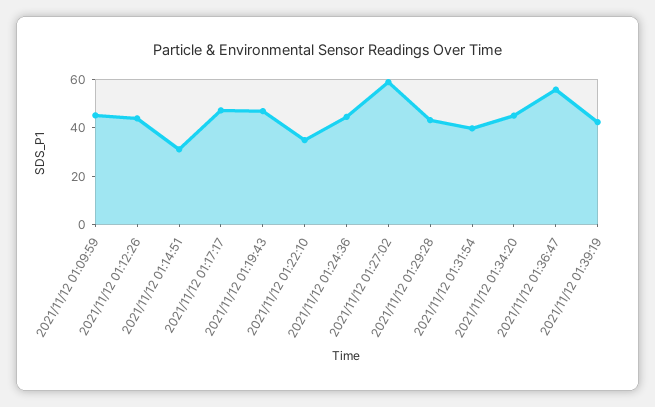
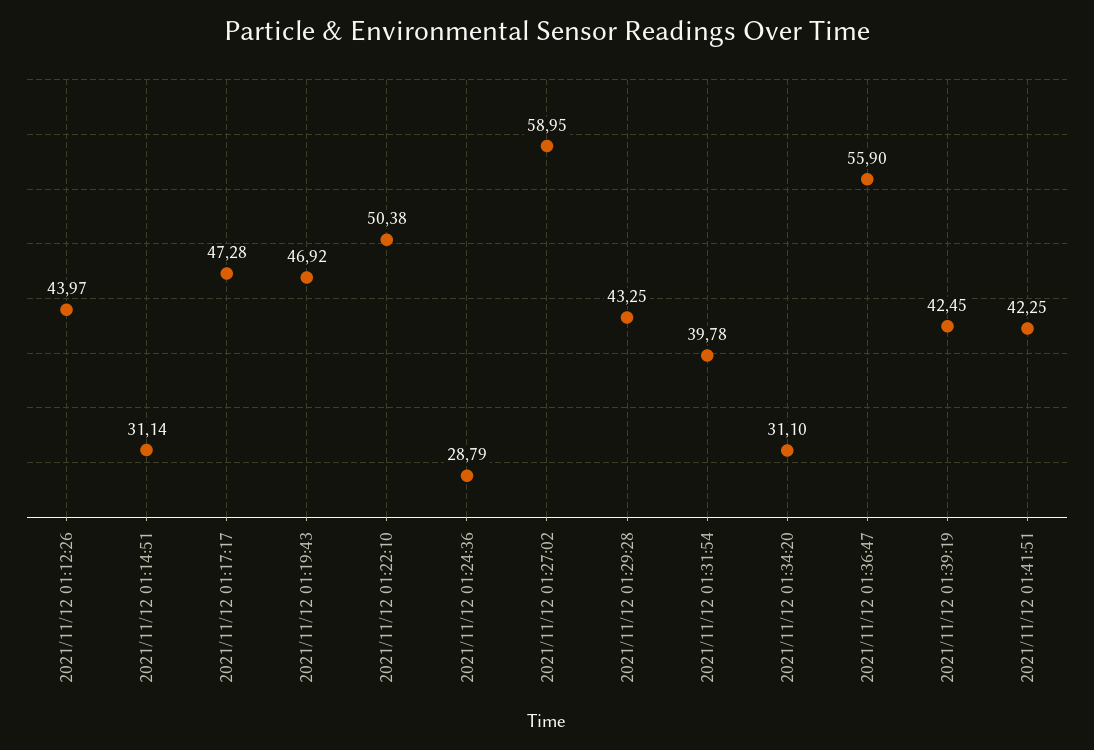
2021/11/12 01:09:59: 45 -> none
2021/11/12 01:22:10: 35 -> 50.38
2021/11/12 01:24:36: 45 -> 28.79
2021/11/12 01:34:20: 45 -> 31.1
2021/11/12 01:41:51: none -> 42.25

